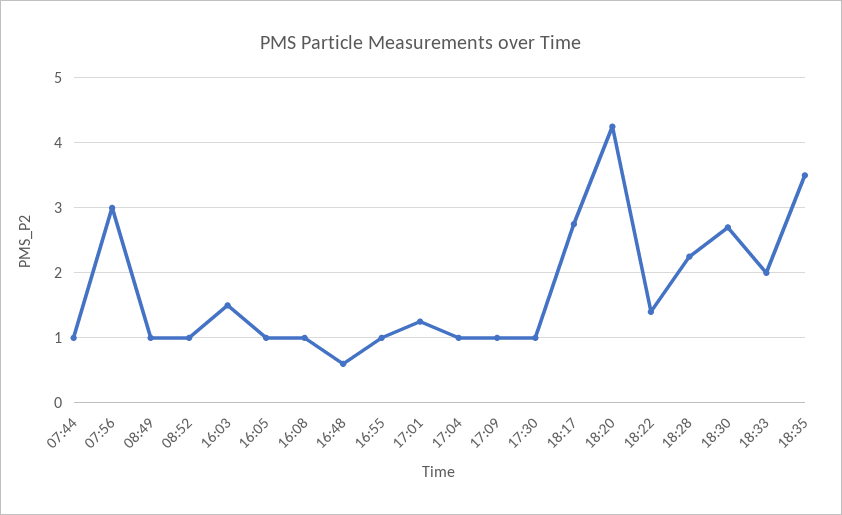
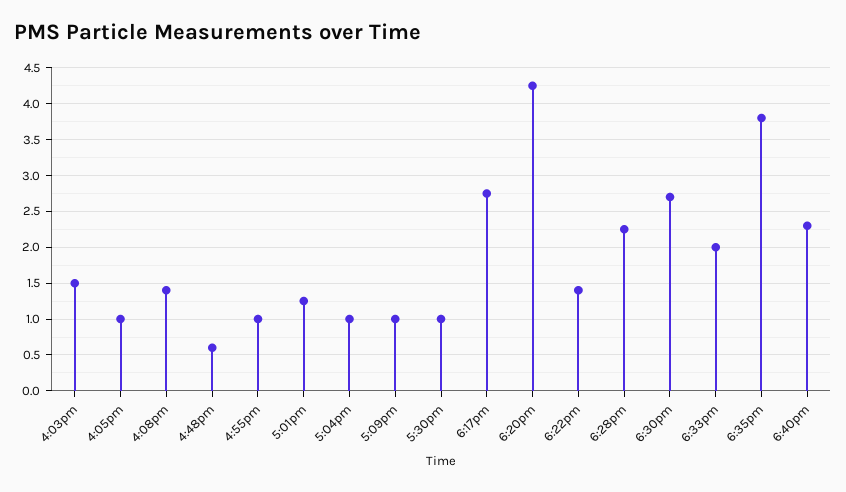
07:44: 1 -> none
07:56: 3 -> none
08:49: 1 -> none
08:52: 1 -> none
16:08: 1 -> 1.4
18:35: 3.5 -> 3.8
6:40pm: none -> 2.3

